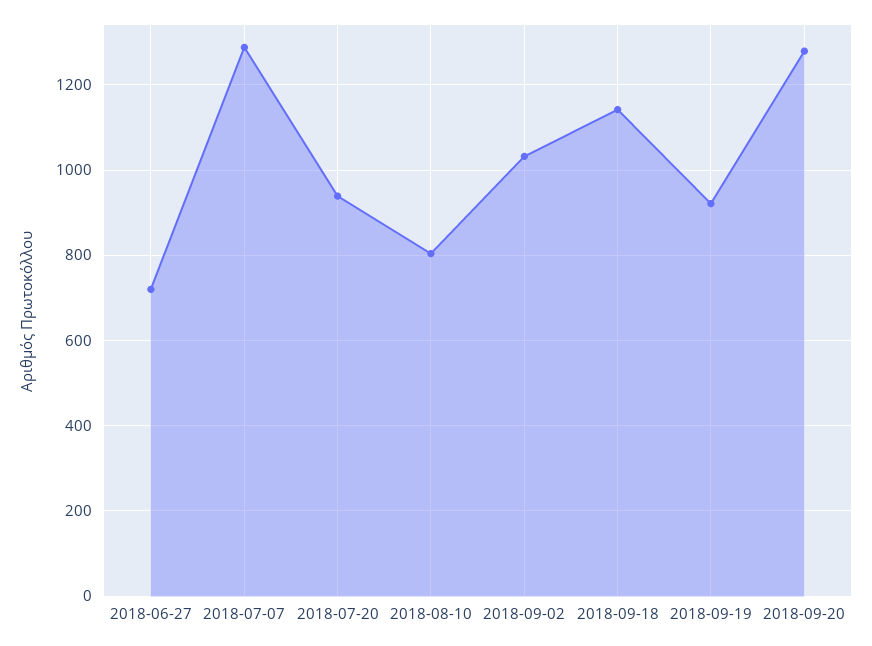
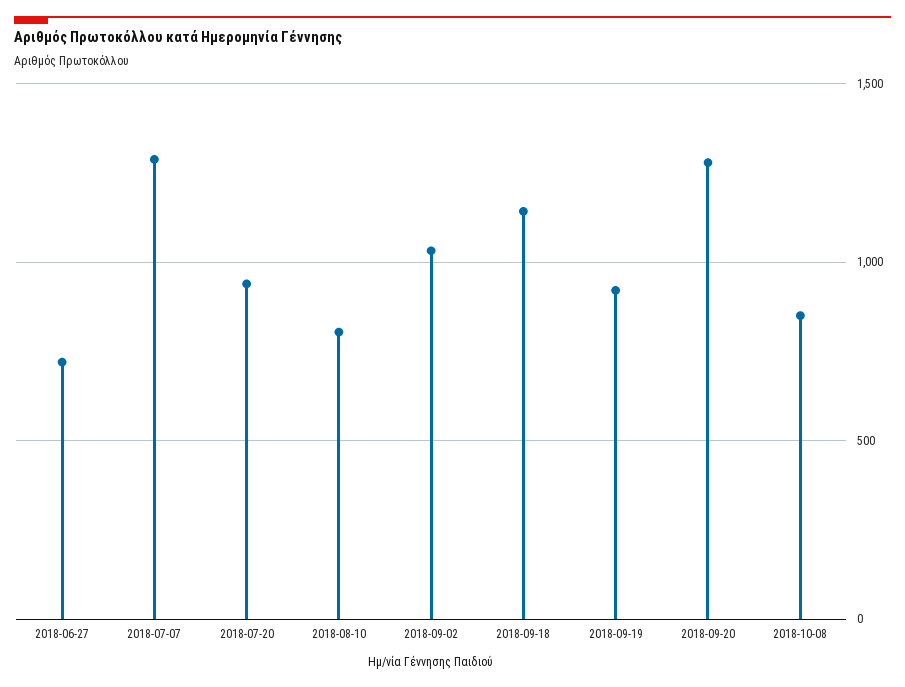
2018-10-08: none -> 850

